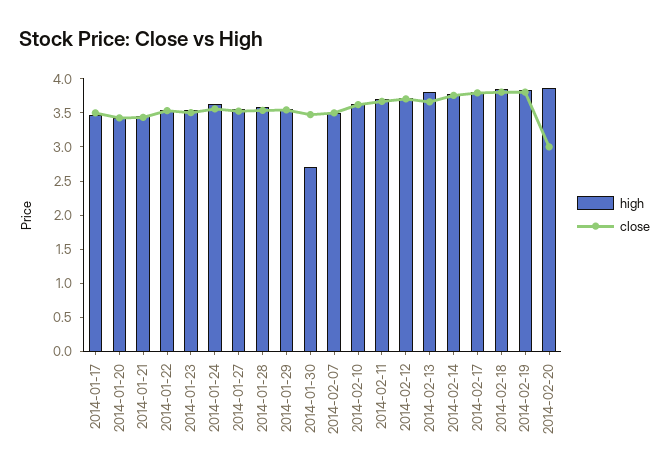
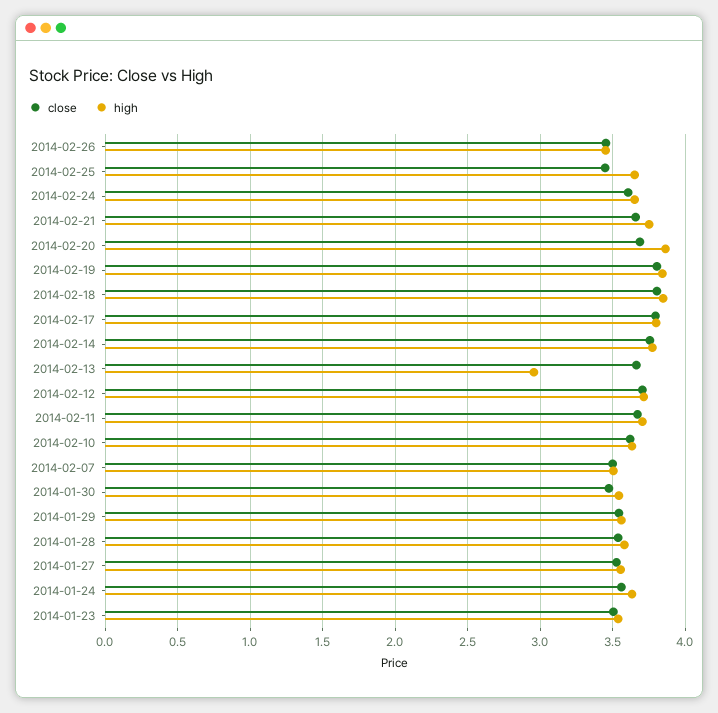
high, 2014-01-17: 3.5 -> none
close, 2014-01-17: 3.5 -> none
high, 2014-01-20: 3.5 -> none
close, 2014-01-20: 3.5 -> none
high, 2014-01-21: 3.5 -> none
close, 2014-01-21: 3.5 -> none
high, 2014-01-22: 3.5 -> none
close, 2014-01-22: 3.5 -> none
high, 2014-01-30: 2.75 -> 3.55
high, 2014-02-13: 3.75 -> 2.95
close, 2014-02-20: 3 -> 3.7
close, 2014-02-26: none -> 3.45
high, 2014-02-26: none -> 3.45
close, 2014-02-25: none -> 3.45
high, 2014-02-25: none -> 3.65
close, 2014-02-24: none -> 3.6
high, 2014-02-24: none -> 3.65
close, 2014-02-21: none -> 3.65
high, 2014-02-21: none -> 3.75

